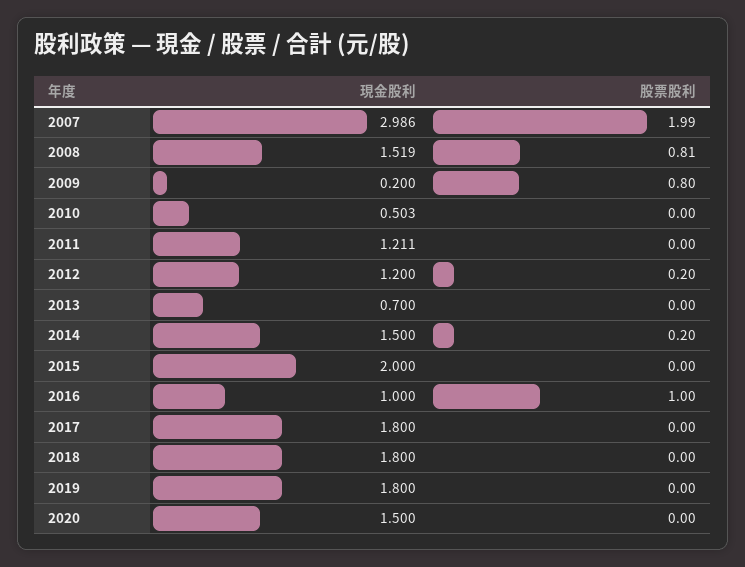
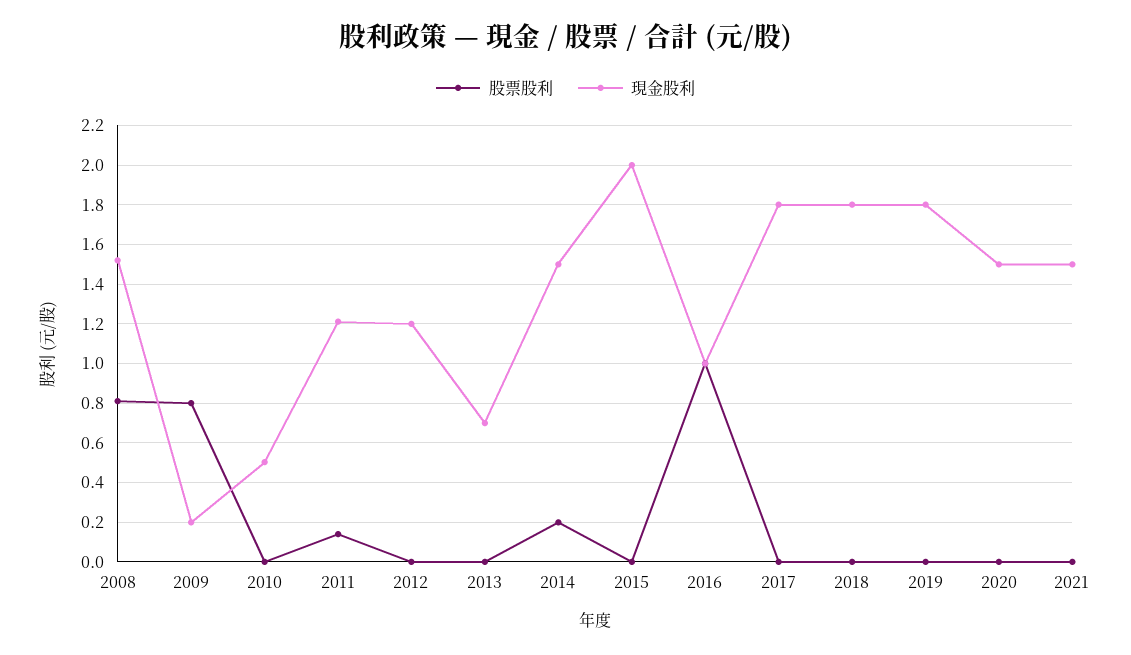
現金股利, 2007: 2.986 -> none
股票股利, 2007: 1.99 -> none
股票股利, 2011: 0 -> 0.15
股票股利, 2012: 0.2 -> 0
股票股利, 2021: none -> 0
現金股利, 2021: none -> 1.5

